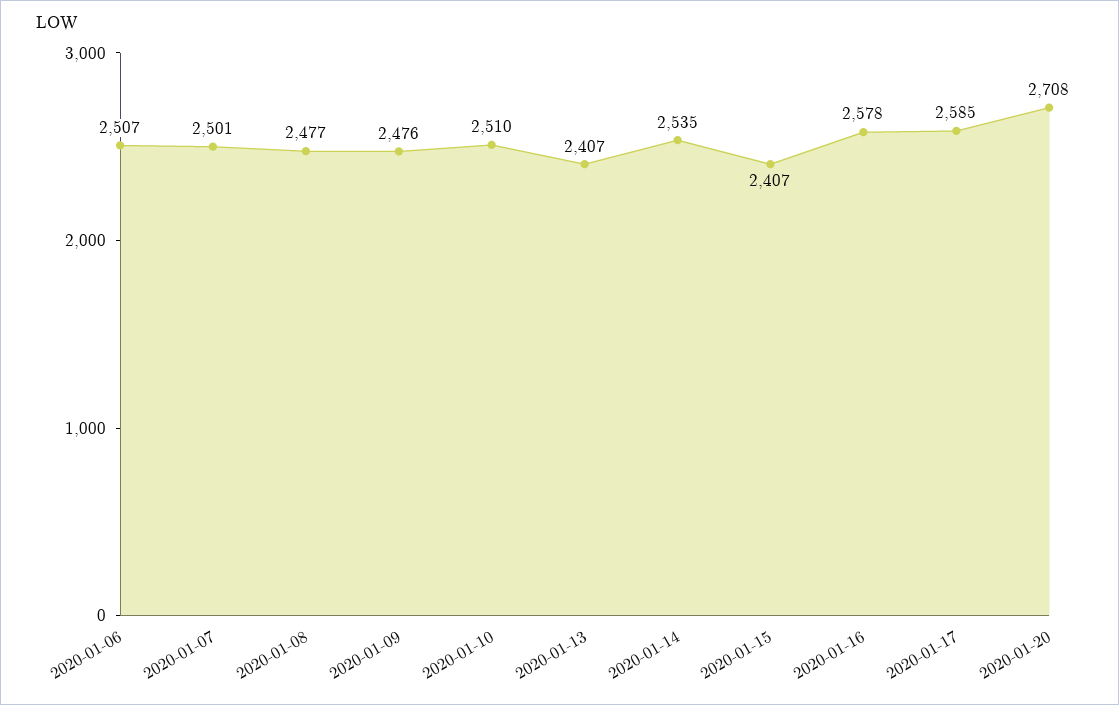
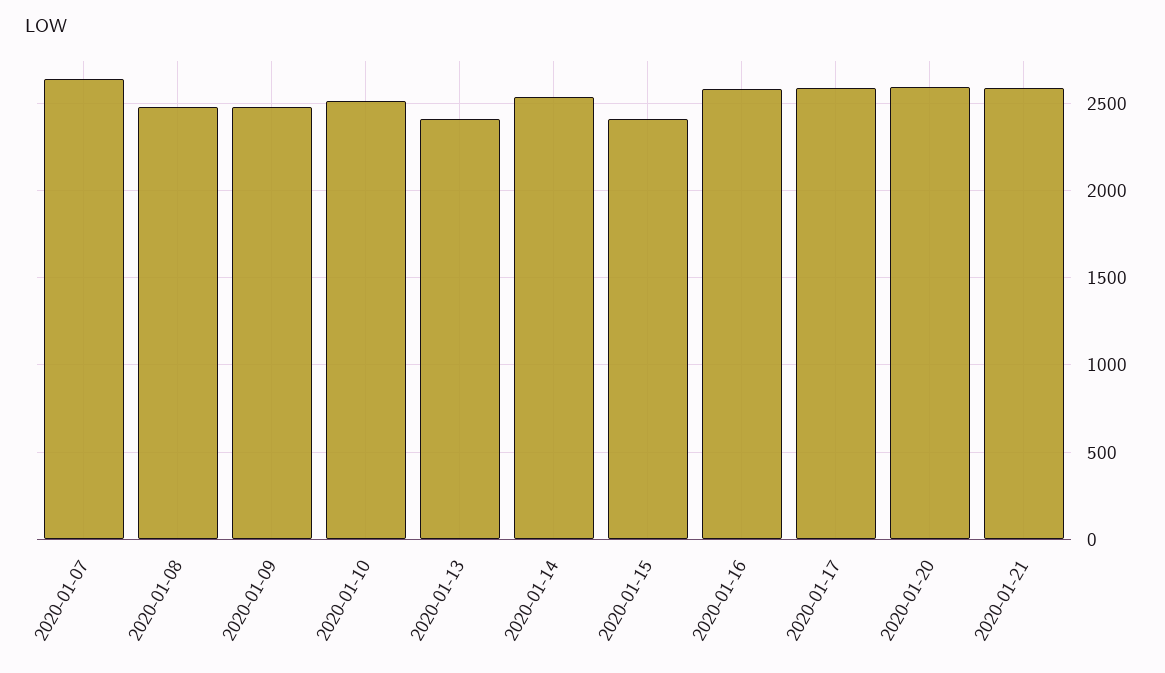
2020-01-06: 2507 -> none
2020-01-07: 2501 -> 2650
2020-01-20: 2708 -> 2600
2020-01-21: none -> 2600

